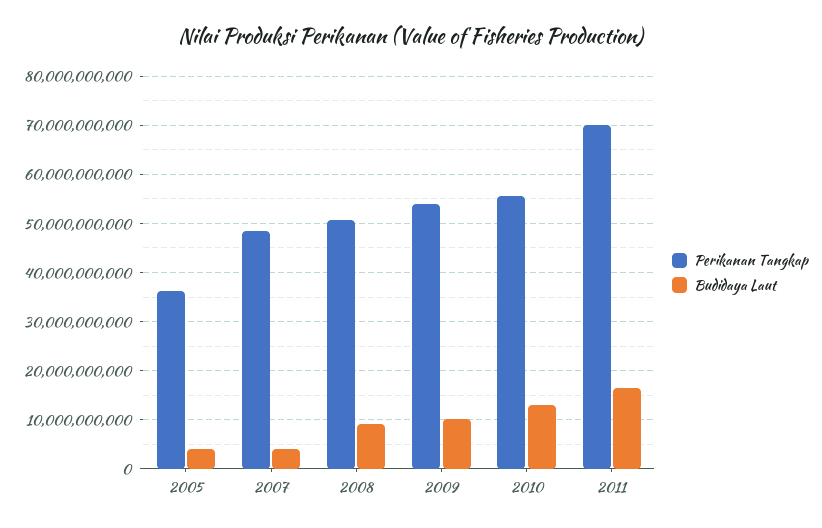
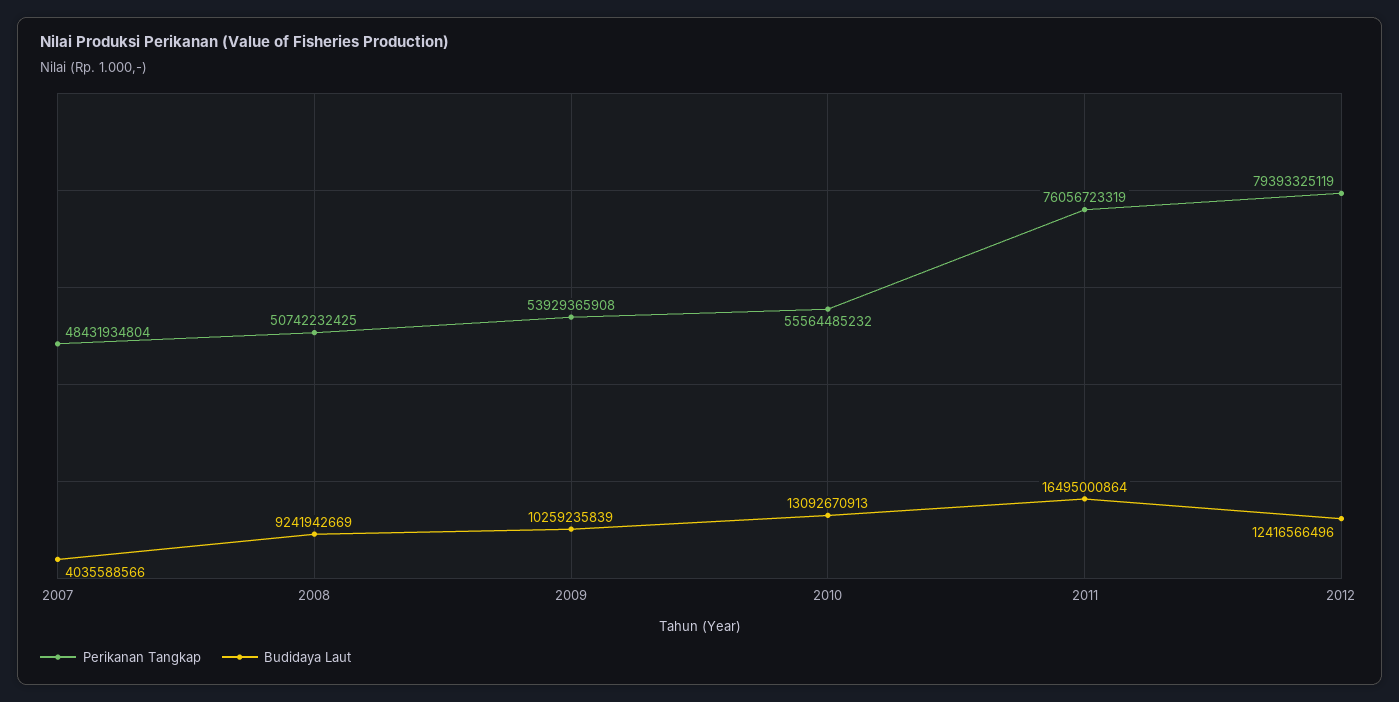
Perikanan Tangkap, 2005: 36000000000 -> none
Budidaya Laut, 2005: 4000000000 -> none
Perikanan Tangkap, 2011: 70000000000 -> 76056723319
Perikanan Tangkap, 2012: none -> 79393325119
Budidaya Laut, 2012: none -> 12416566496

